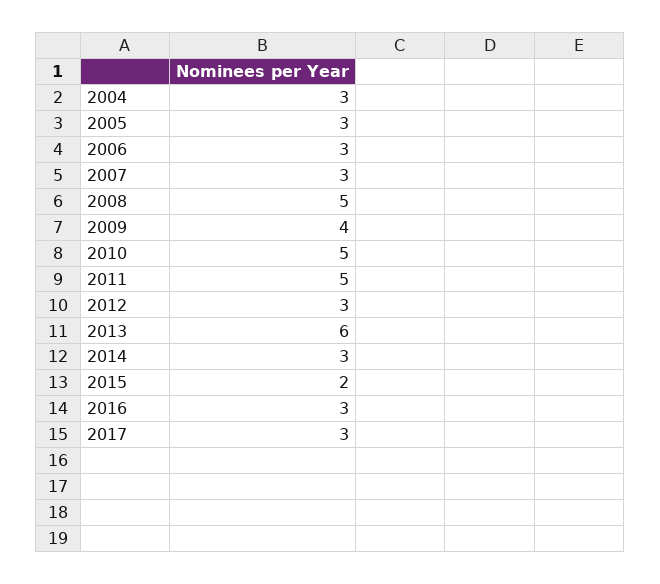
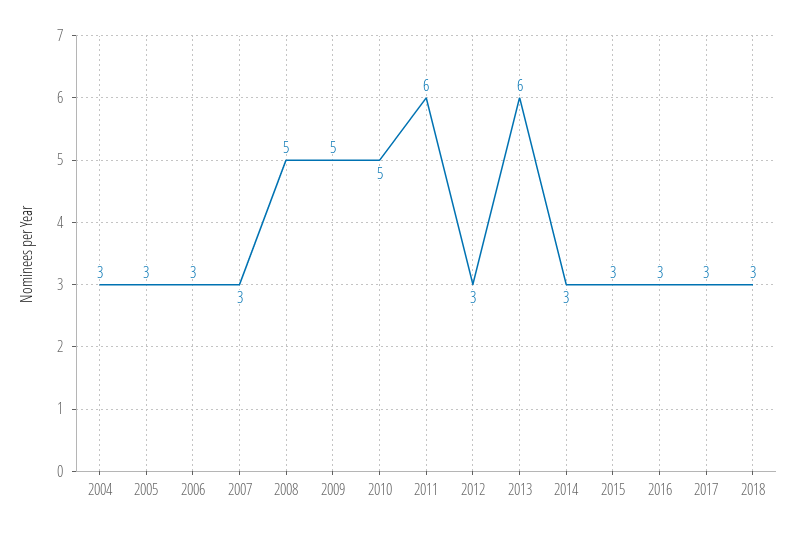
2009: 4 -> 5
2011: 5 -> 6
2015: 2 -> 3
2018: none -> 3

